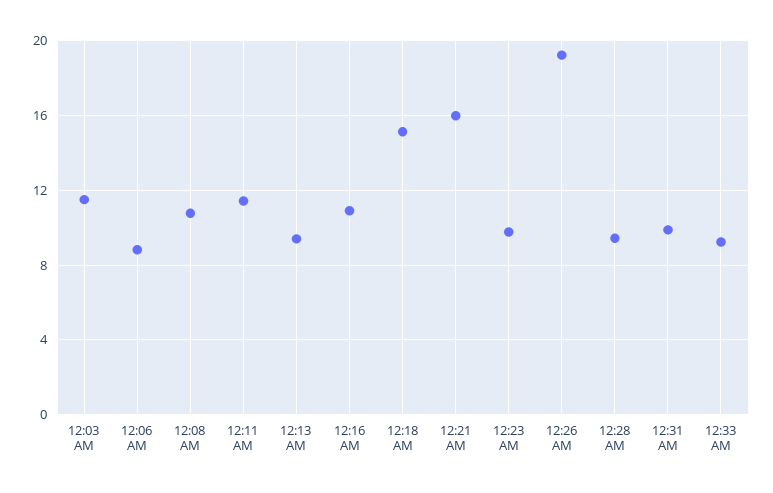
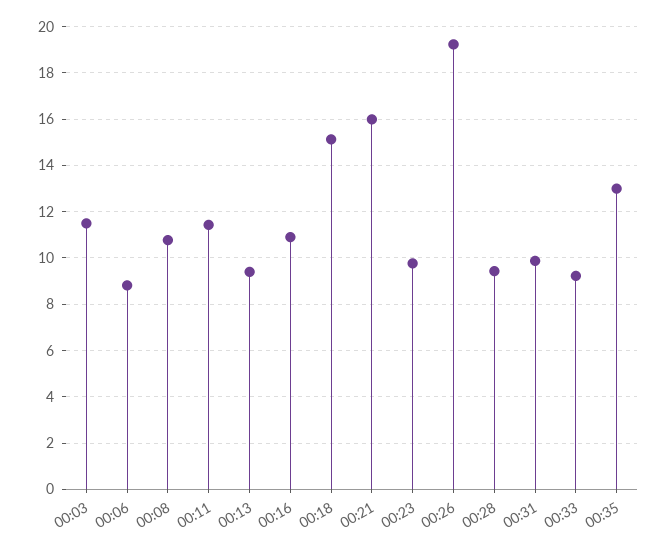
00:35: none -> 13

